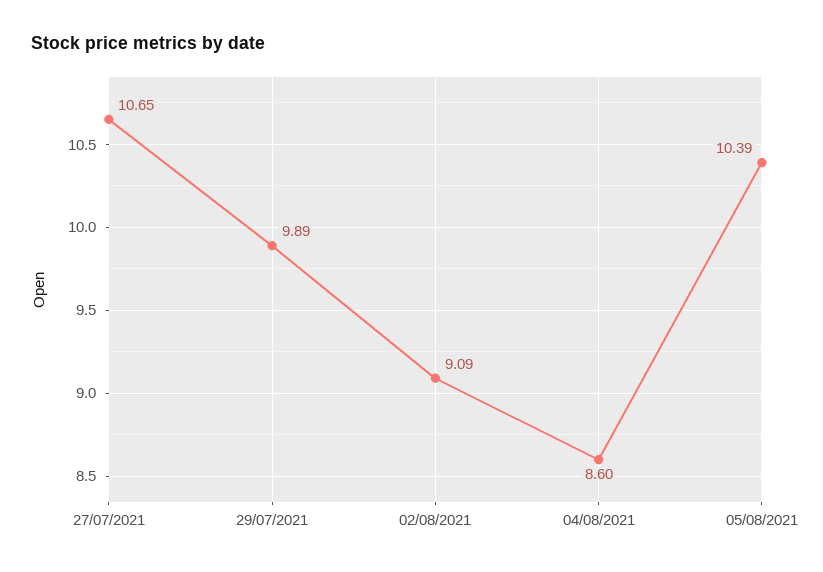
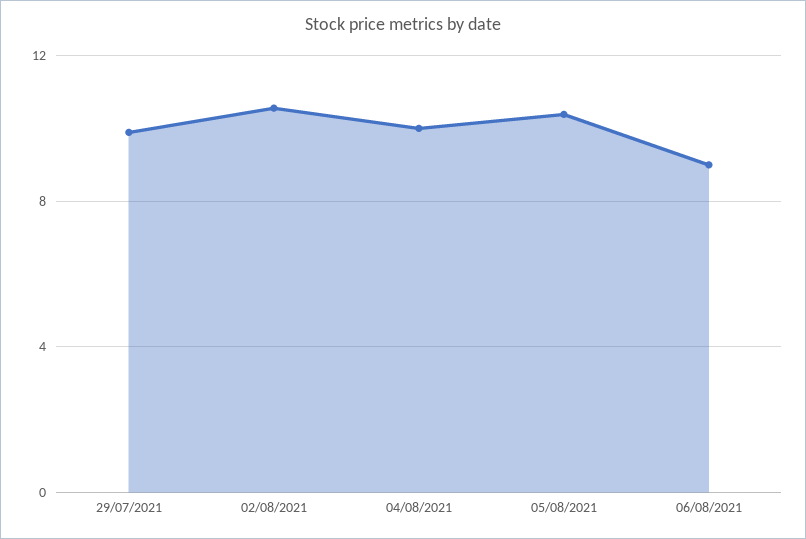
27/07/2021: 10.65 -> none
02/08/2021: 9.09 -> 10.5
04/08/2021: 8.6 -> 10
06/08/2021: none -> 9

